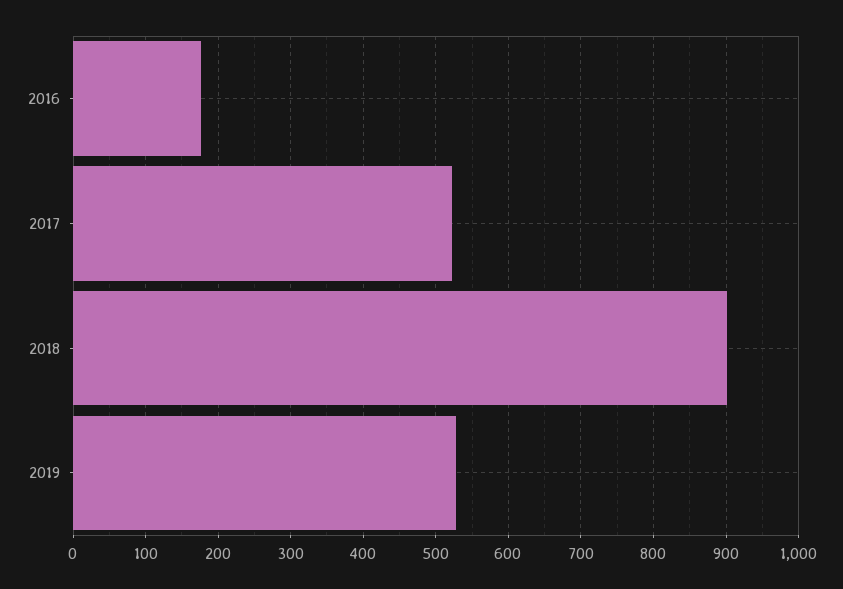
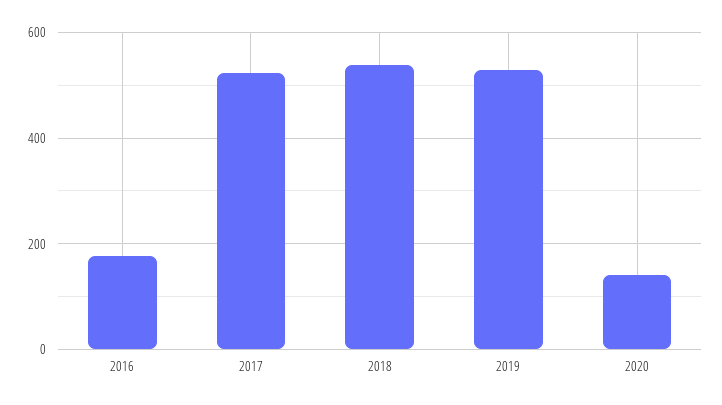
2018: 900 -> 540
2020: none -> 140

